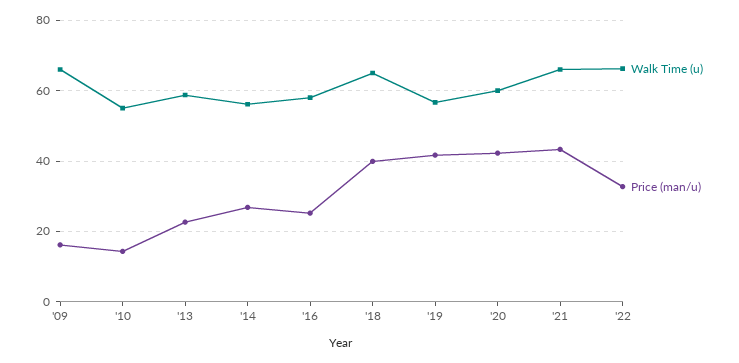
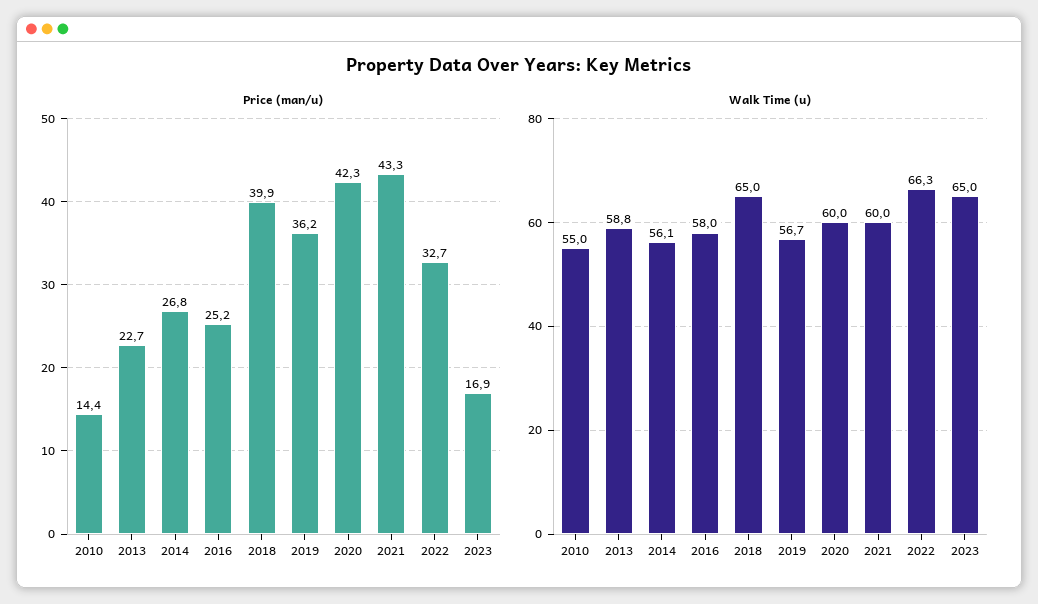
Walk Time (u), '09: 66 -> none
Price (man/u), '09: 16 -> none
Price (man/u), '19: 42 -> 36.2
Walk Time (u), '21: 66 -> 60
Price (man/u), 2023: none -> 16.9
Walk Time (u), 2023: none -> 65

